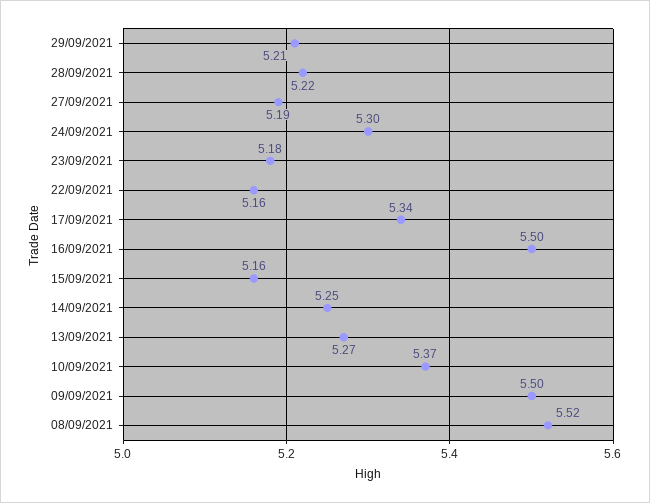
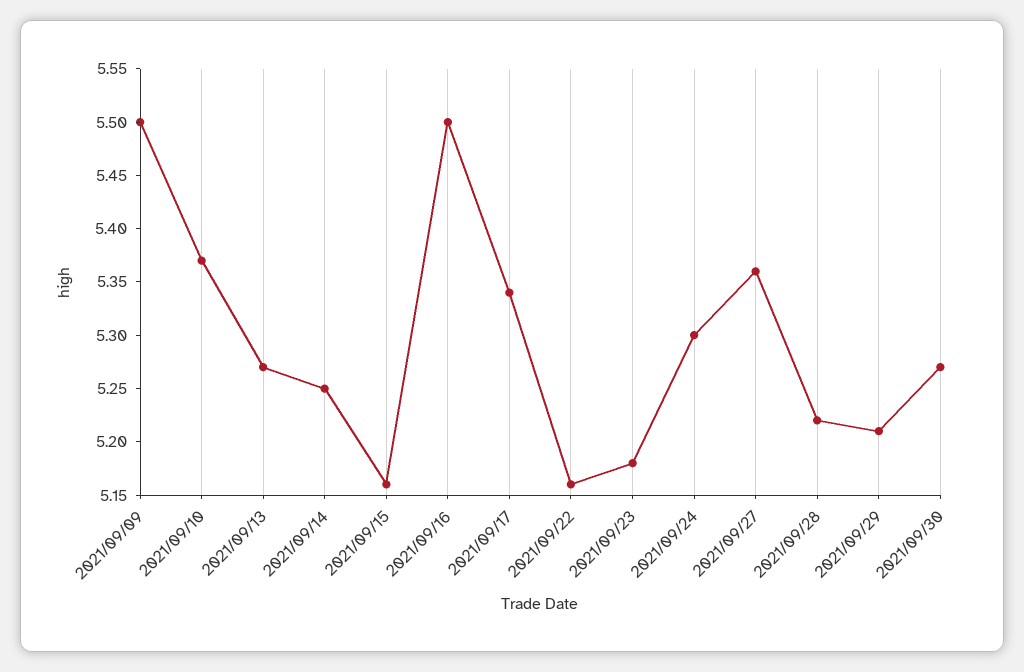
27/09/2021: 5.19 -> 5.36
08/09/2021: 5.52 -> none
2021/09/30: none -> 5.27

